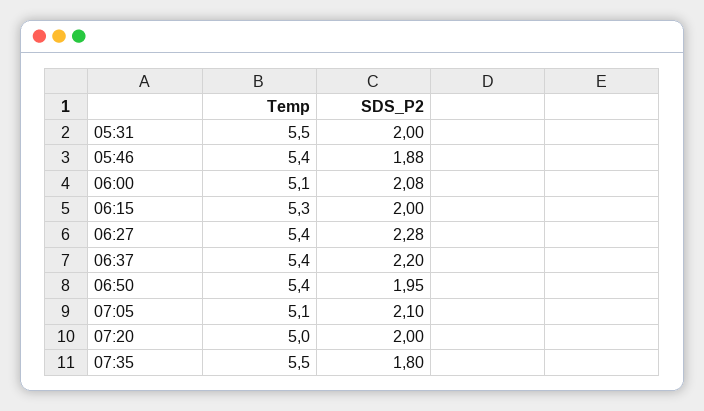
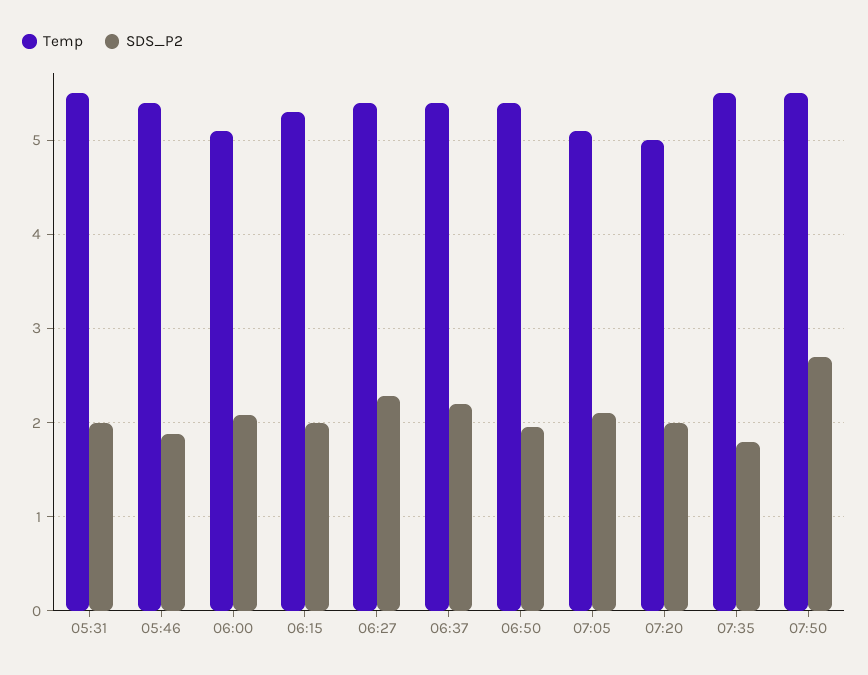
Temp, 07:50: none -> 5.5
SDS_P2, 07:50: none -> 2.7

